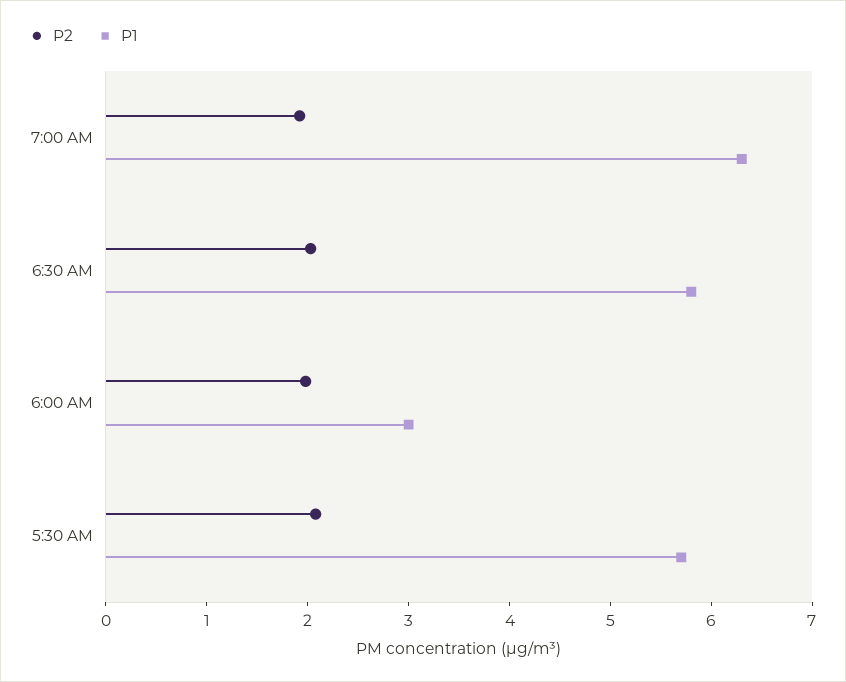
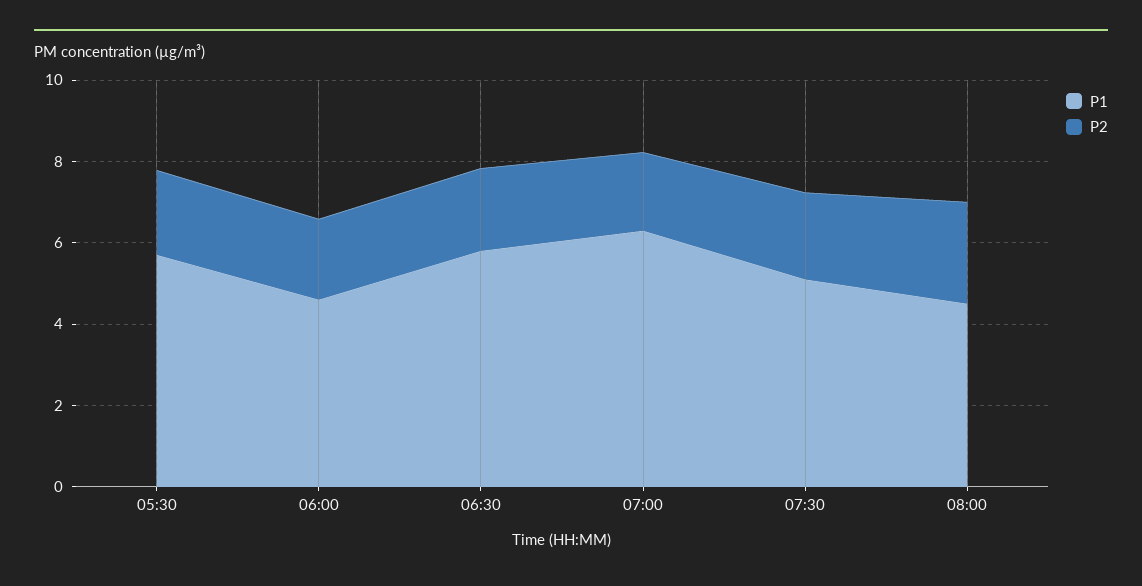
P1, 6:00 AM: 3 -> 4.5
P1, 07:30: none -> 5
P2, 07:30: none -> 2
P1, 08:00: none -> 4.5
P2, 08:00: none -> 2.5

